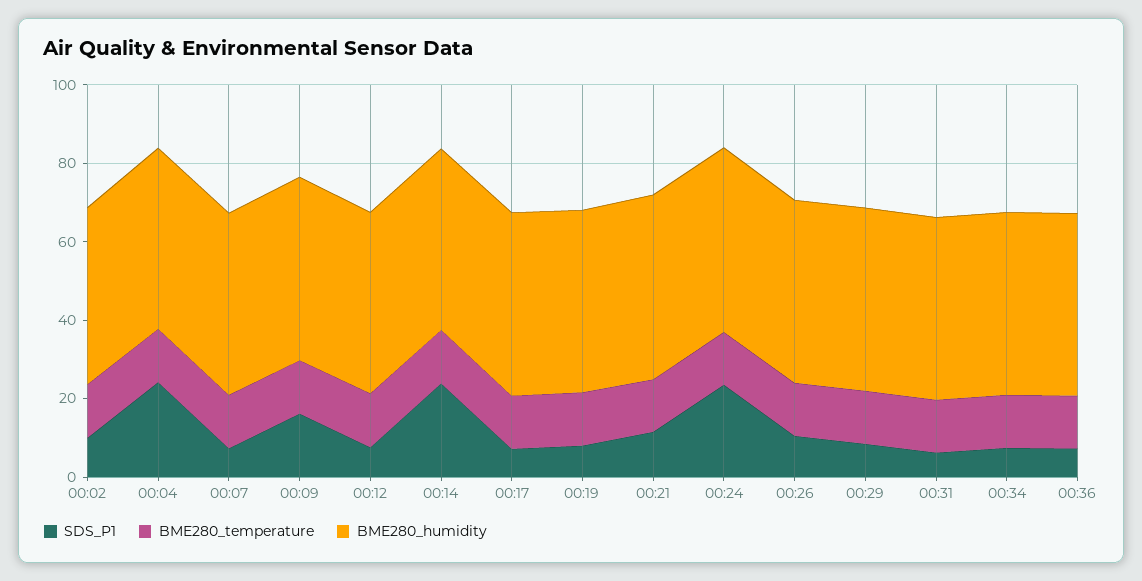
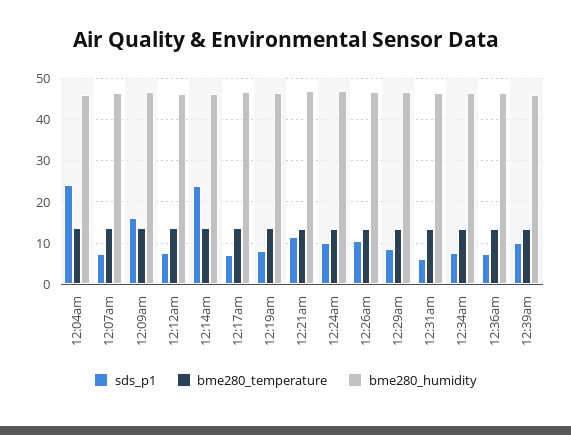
SDS_P1, 00:02: 10 -> none
BME280_temperature, 00:02: 15 -> none
BME280_humidity, 00:02: 45 -> none
SDS_P1, 00:24: 25 -> 10
SDS_P1, 12:39am: none -> 10
BME280_temperature, 12:39am: none -> 14
BME280_humidity, 12:39am: none -> 46

